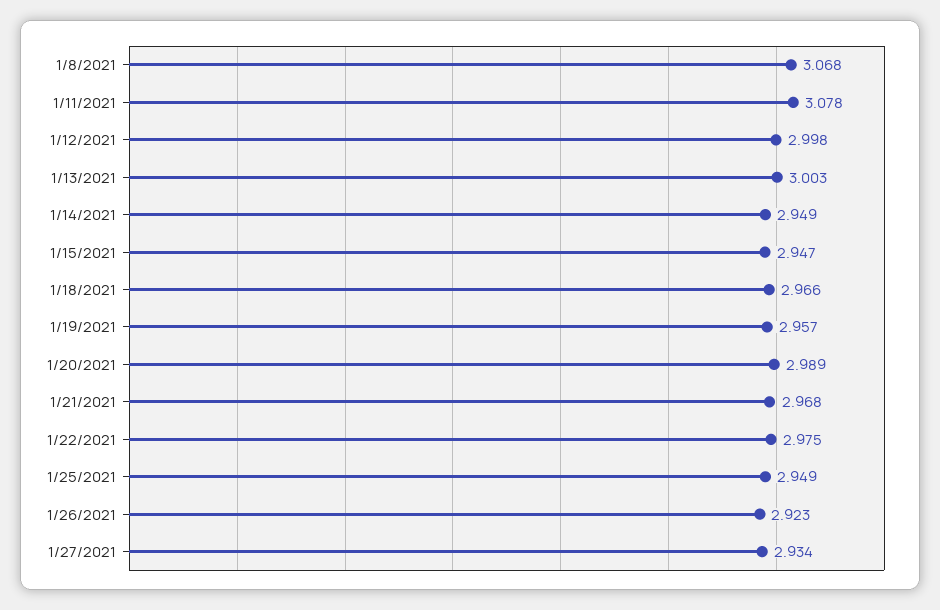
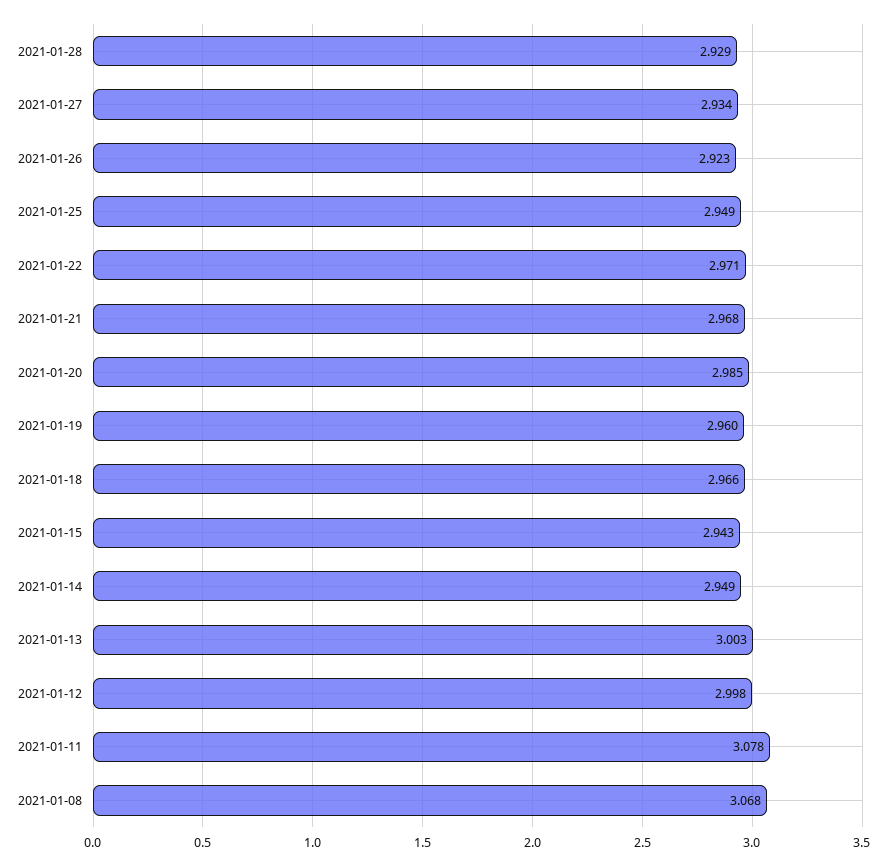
1/15/2021: 2.947 -> 2.943
1/19/2021: 2.957 -> 2.96
1/20/2021: 2.989 -> 2.985
1/22/2021: 2.975 -> 2.971
2021-01-28: none -> 2.929

